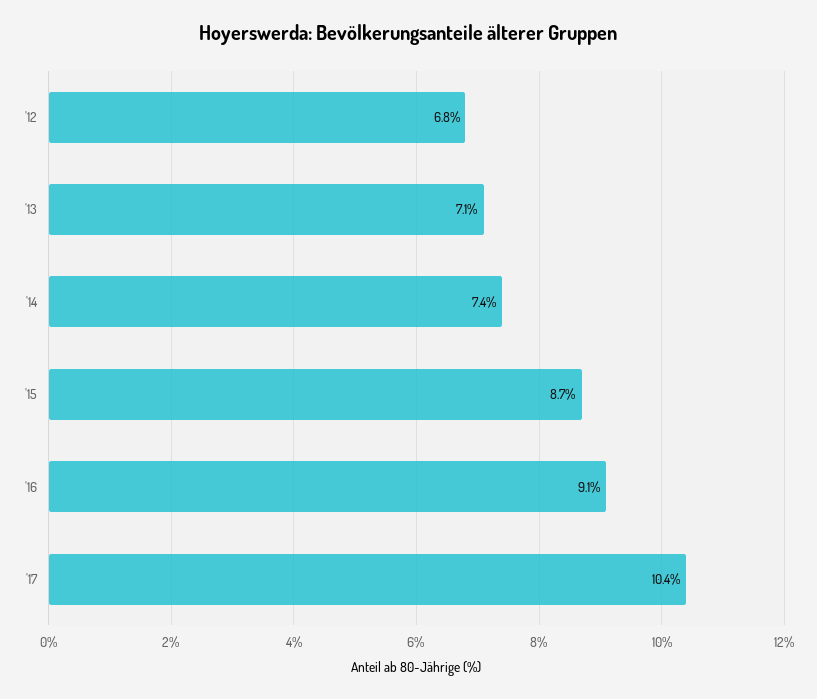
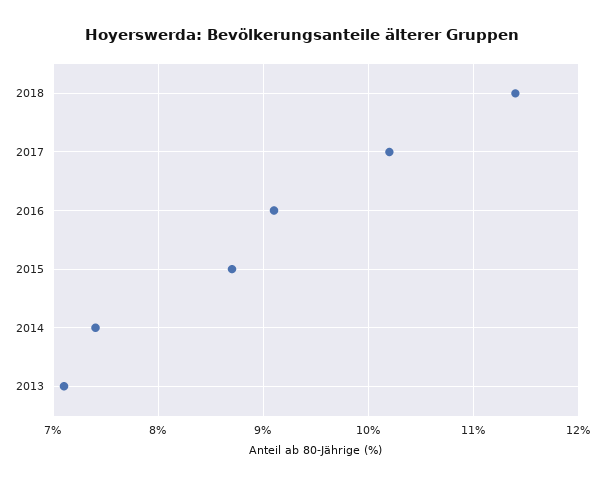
'12: 6.8 -> none
'17: 10.4 -> 10.2
2018: none -> 11.4

